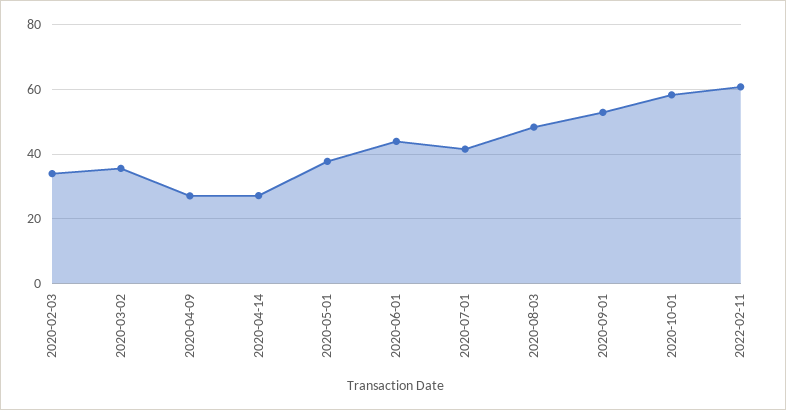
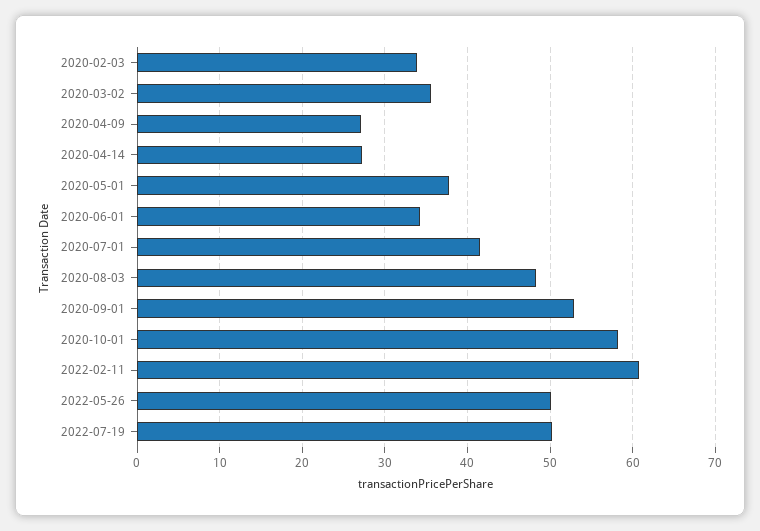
2020-06-01: 44 -> 34
2022-05-26: none -> 50
2022-07-19: none -> 50

